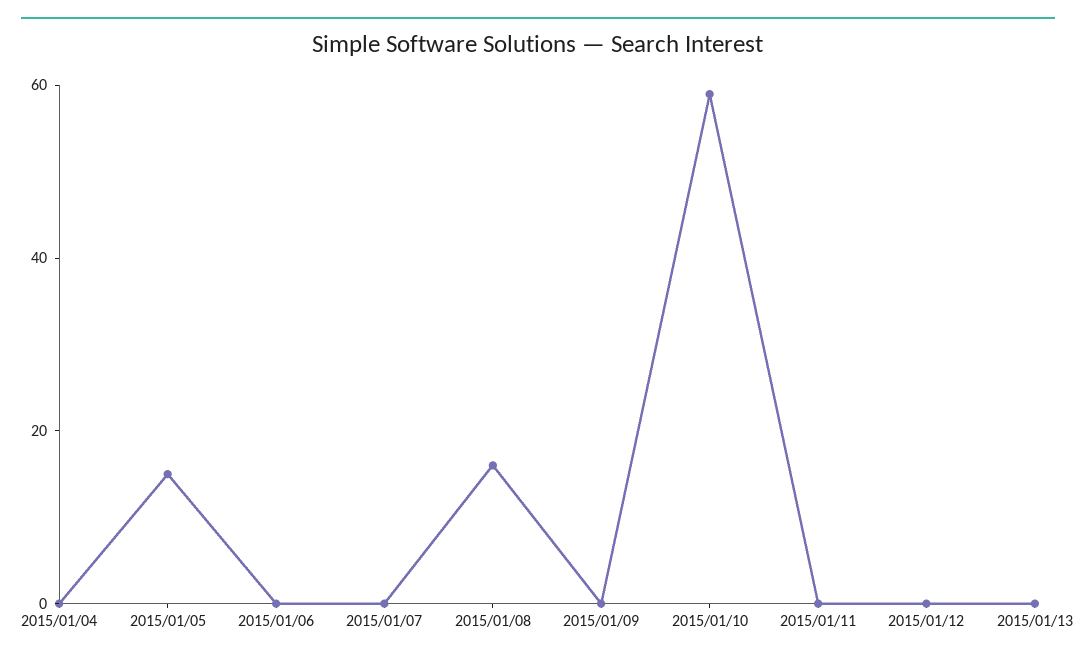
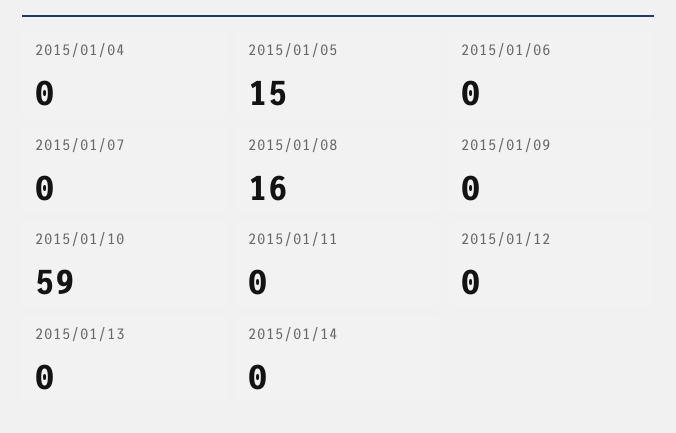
2015/01/14: none -> 0

